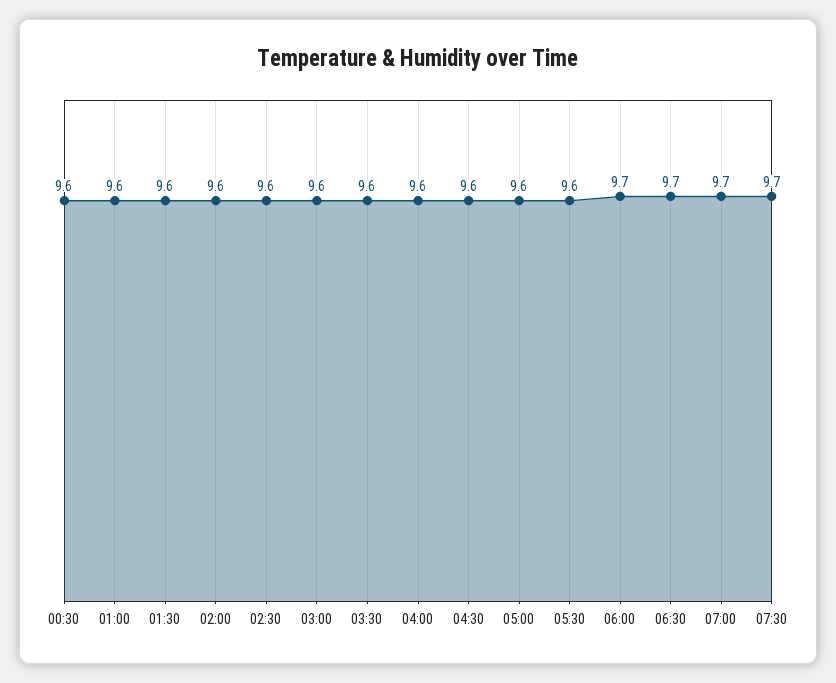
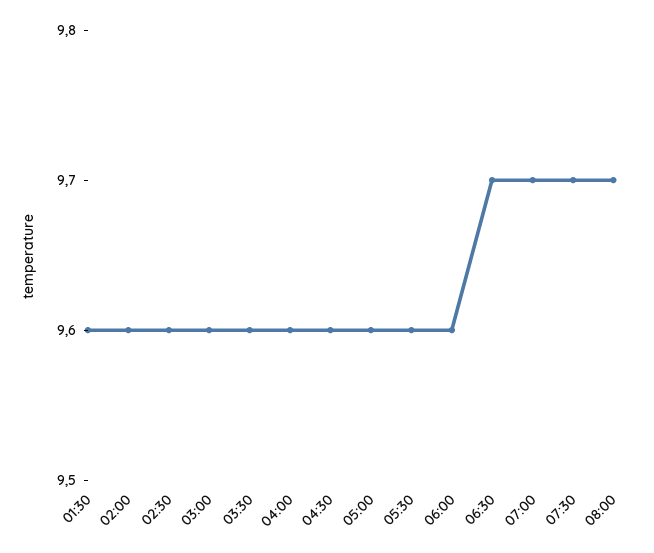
00:30: 9.6 -> none
01:00: 9.6 -> none
06:00: 9.7 -> 9.6
08:00: none -> 9.7

